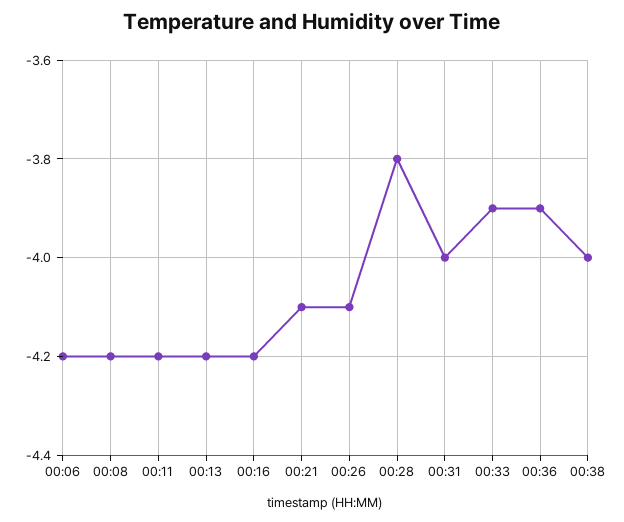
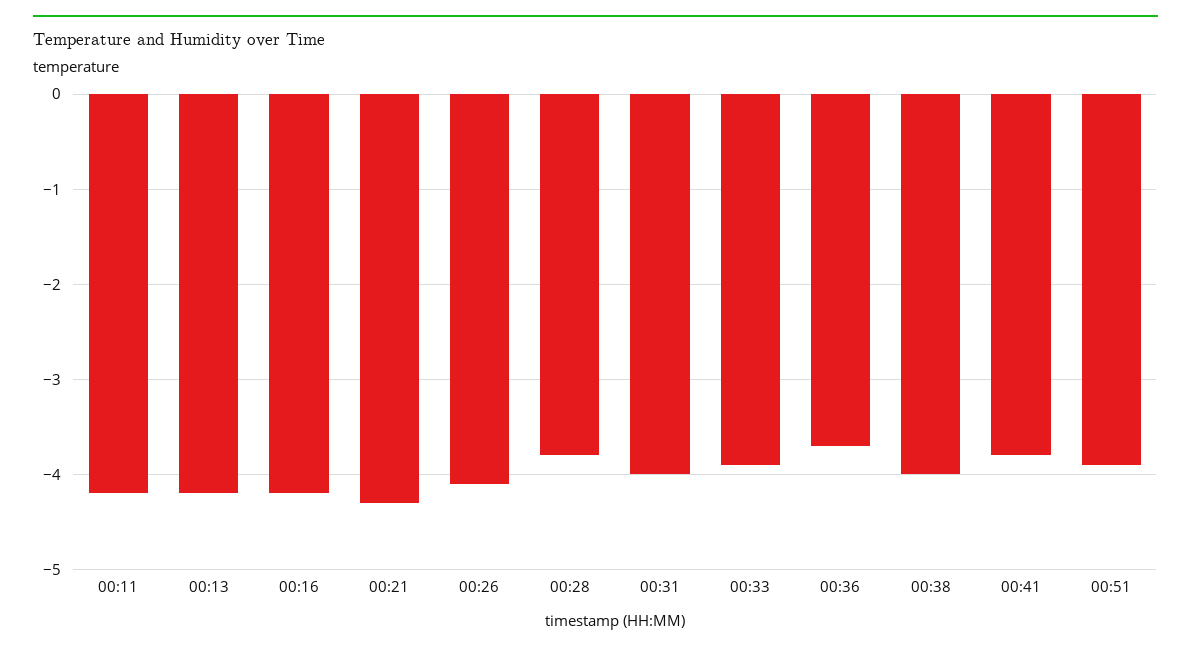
00:06: -4.2 -> none
00:08: -4.2 -> none
00:21: -4.1 -> -4.3
00:36: -3.9 -> -3.7
00:41: none -> -3.8
00:51: none -> -3.9

